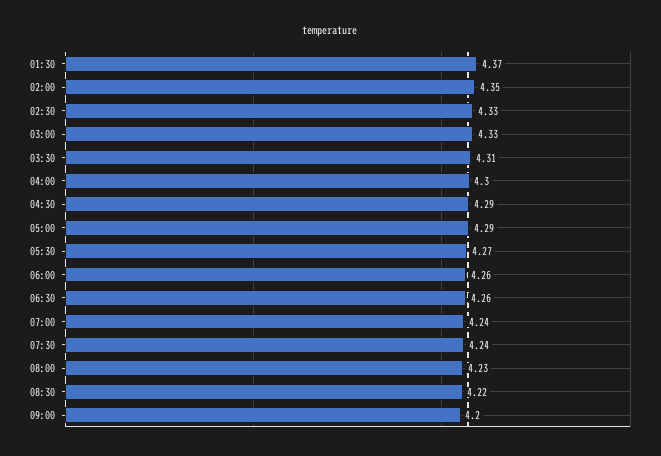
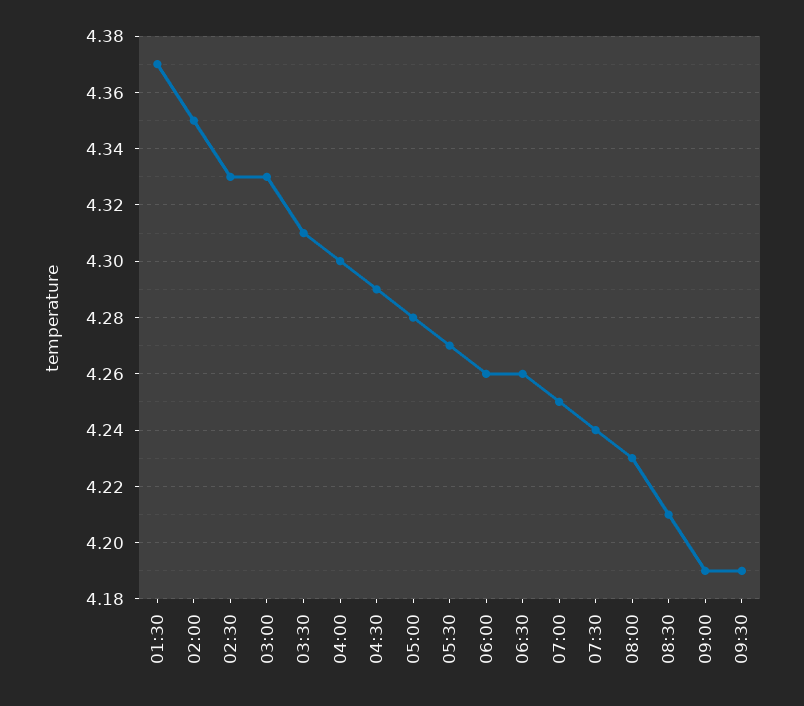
05:00: 4.29 -> 4.28
07:00: 4.24 -> 4.25
08:30: 4.22 -> 4.21
09:00: 4.2 -> 4.19
09:30: none -> 4.19

